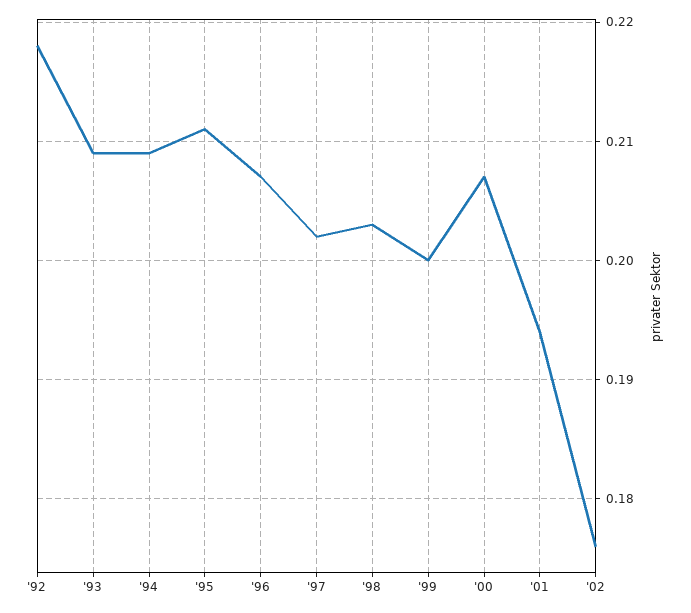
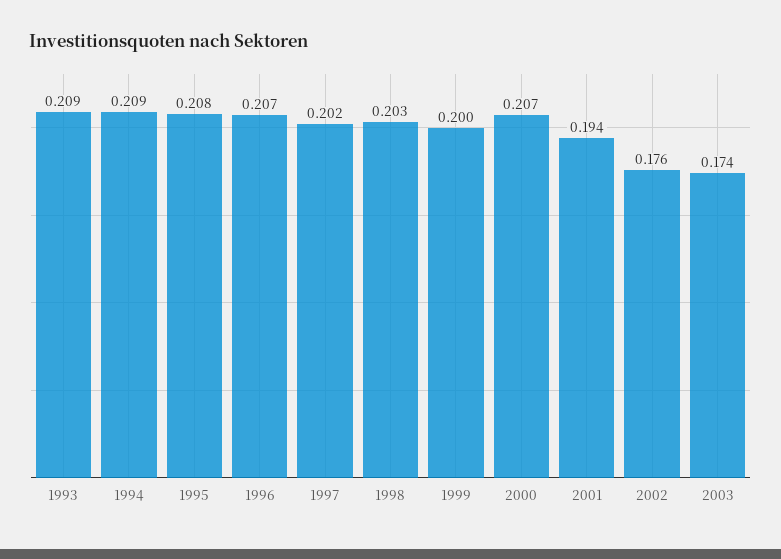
'92: 0.218 -> none
'95: 0.211 -> 0.208
2003: none -> 0.174

